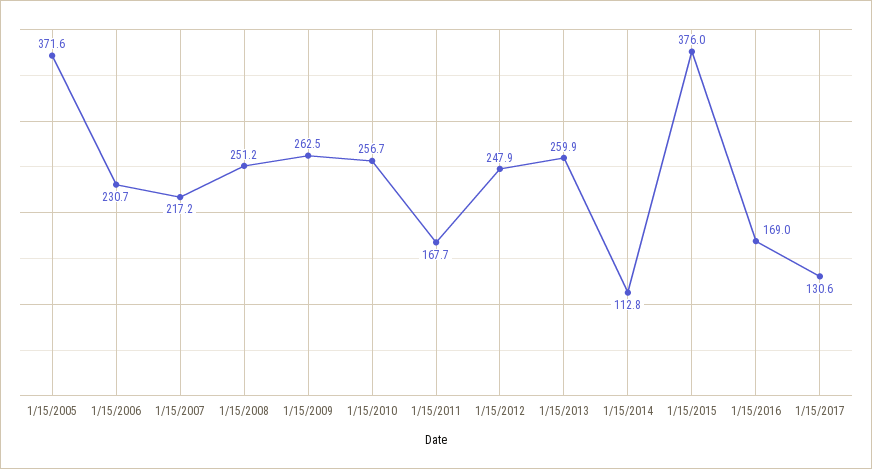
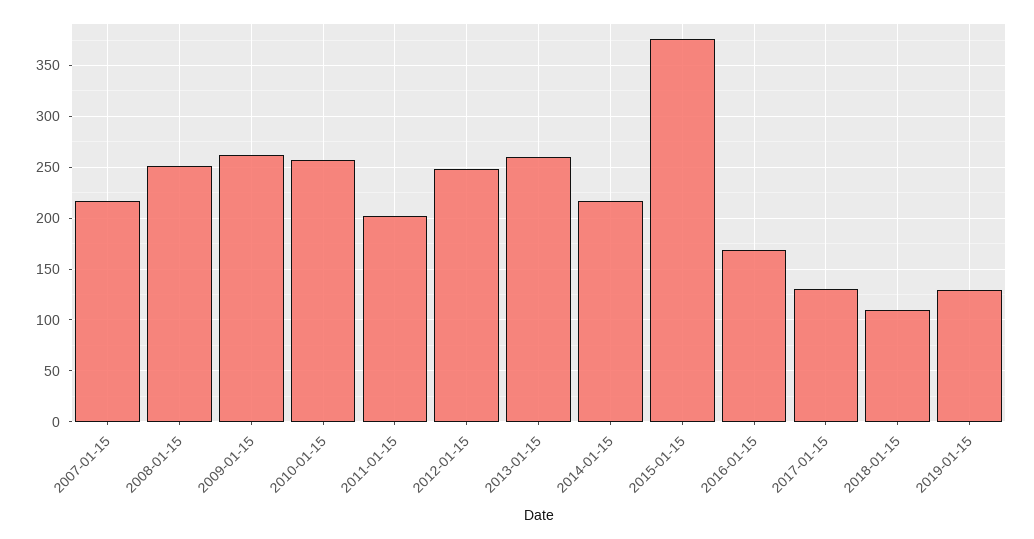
1/15/2005: 371.6 -> none
1/15/2006: 230.7 -> none
1/15/2011: 167.7 -> 200
1/15/2014: 112.8 -> 220
2018-01-15: none -> 110
2019-01-15: none -> 130

